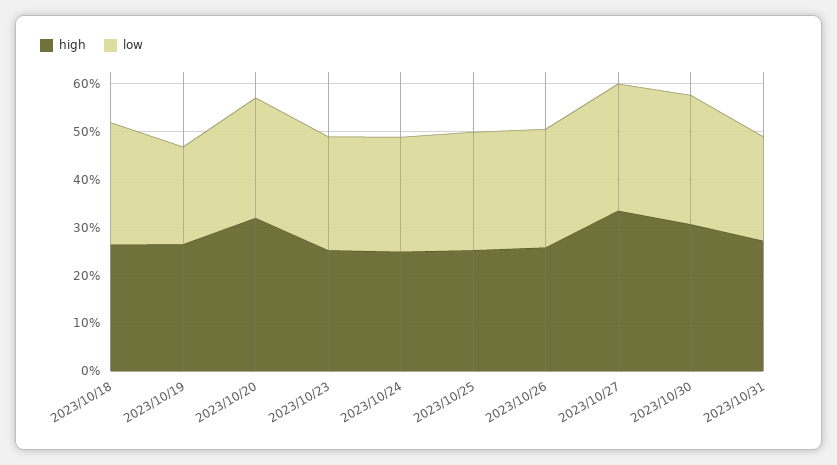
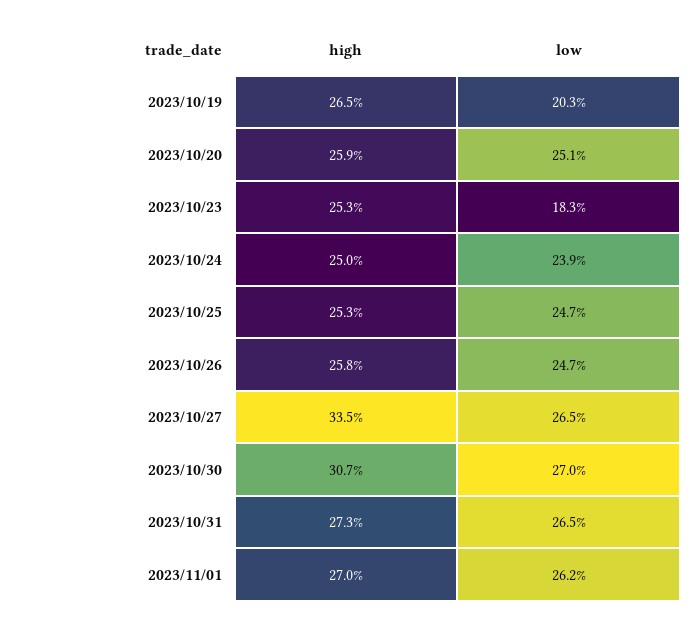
high, 2023/10/18: 26 -> none
low, 2023/10/18: 26 -> none
high, 2023/10/20: 32 -> 25.9
low, 2023/10/23: 24 -> 18.3
low, 2023/10/31: 22 -> 26.5
high, 2023/11/01: none -> 27
low, 2023/11/01: none -> 26.2

